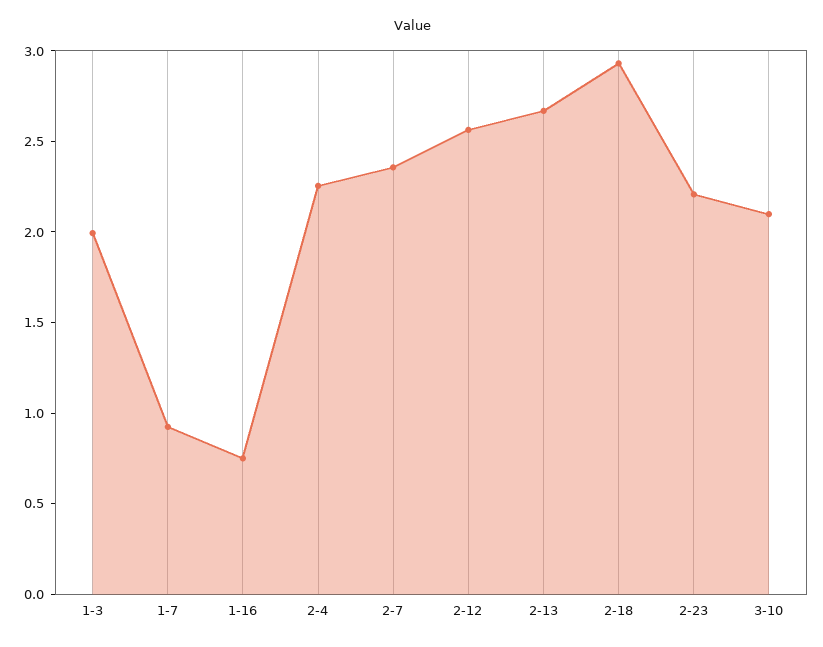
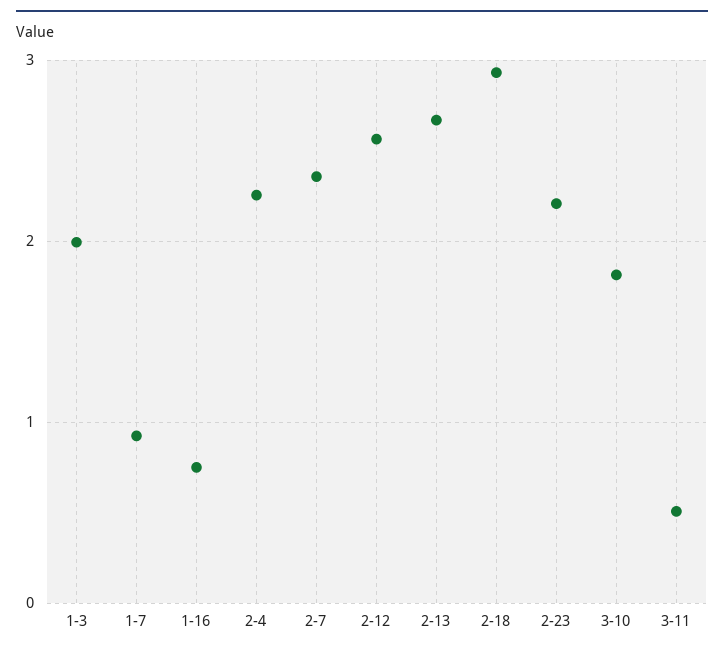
3-10: 2.1 -> 1.8
3-11: none -> 0.5

